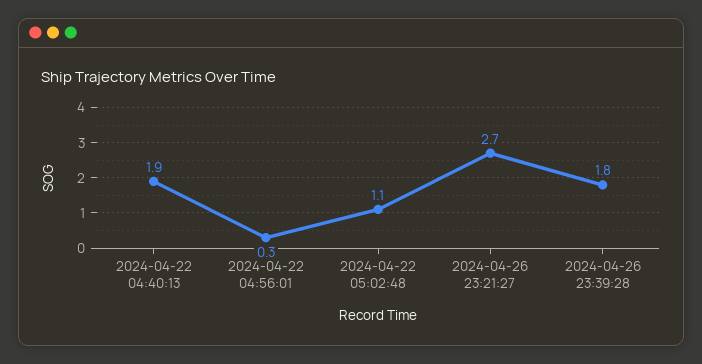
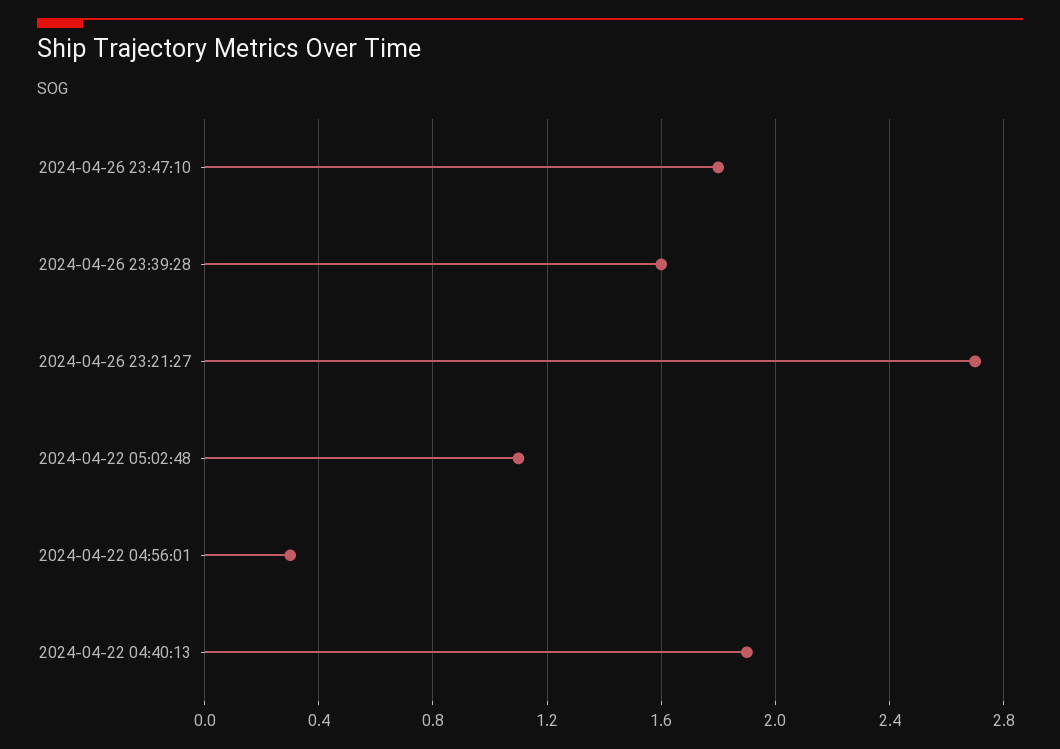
2024-04-26 23:39:28: 1.8 -> 1.6
2024-04-26 23:47:10: none -> 1.8

